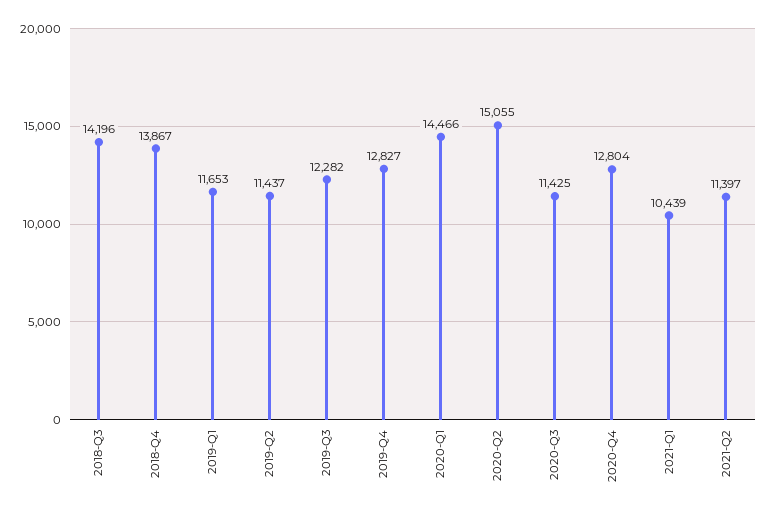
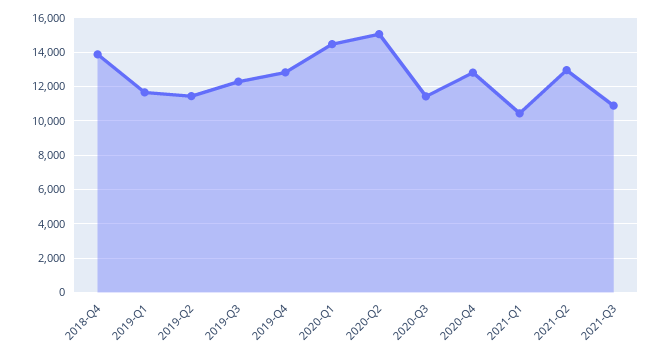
2018-Q3: 14196 -> none
2021-Q2: 11397 -> 13000
2021-Q3: none -> 11000

